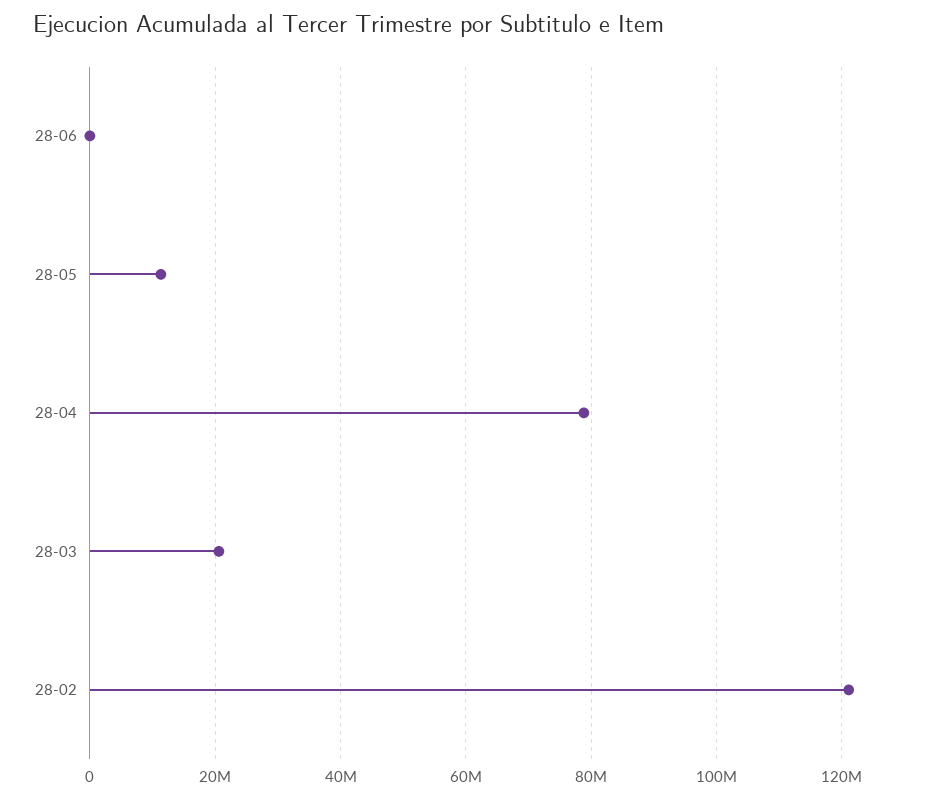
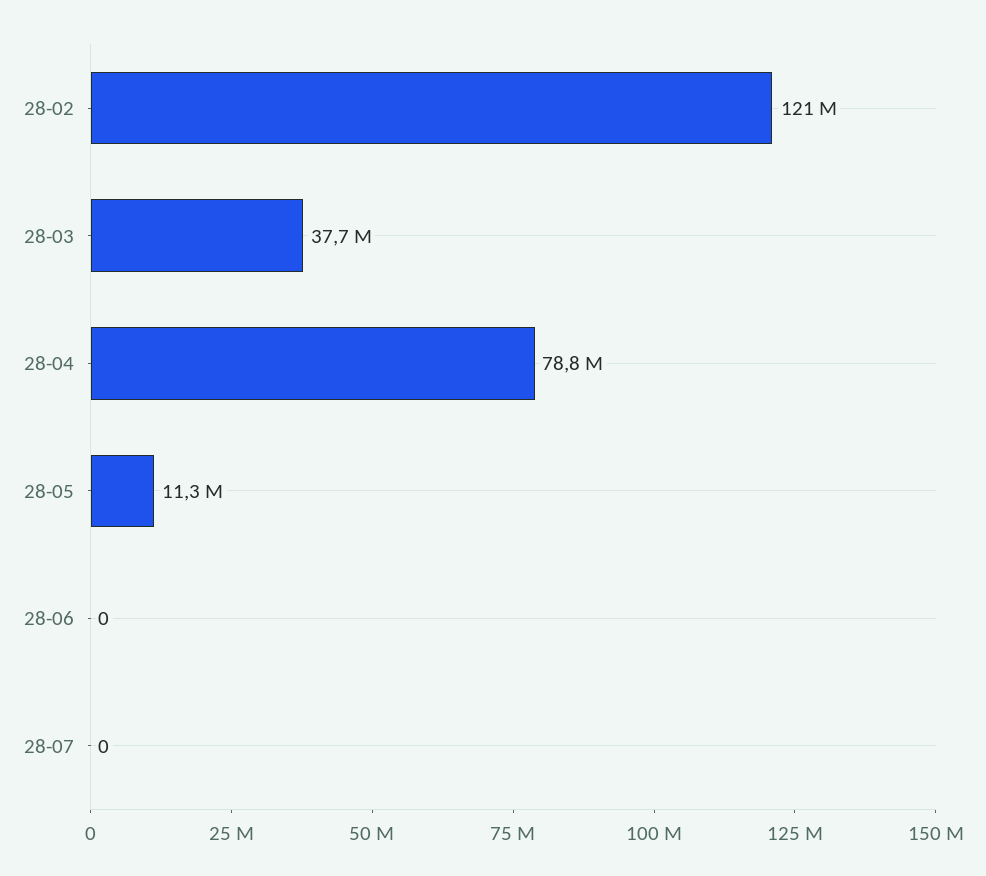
28-03: 20000000 -> 37700000
28-07: none -> 0

